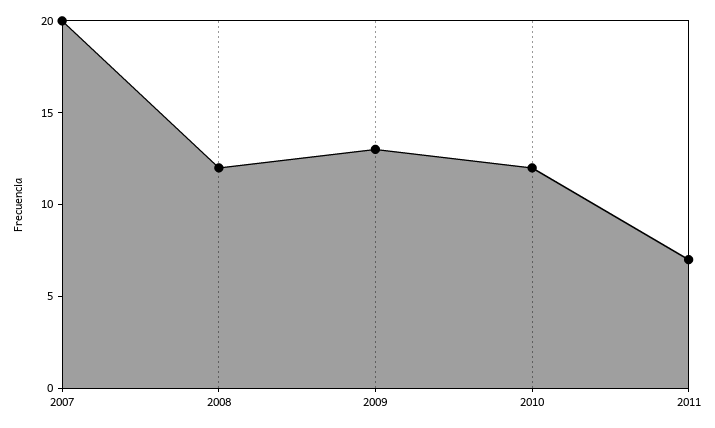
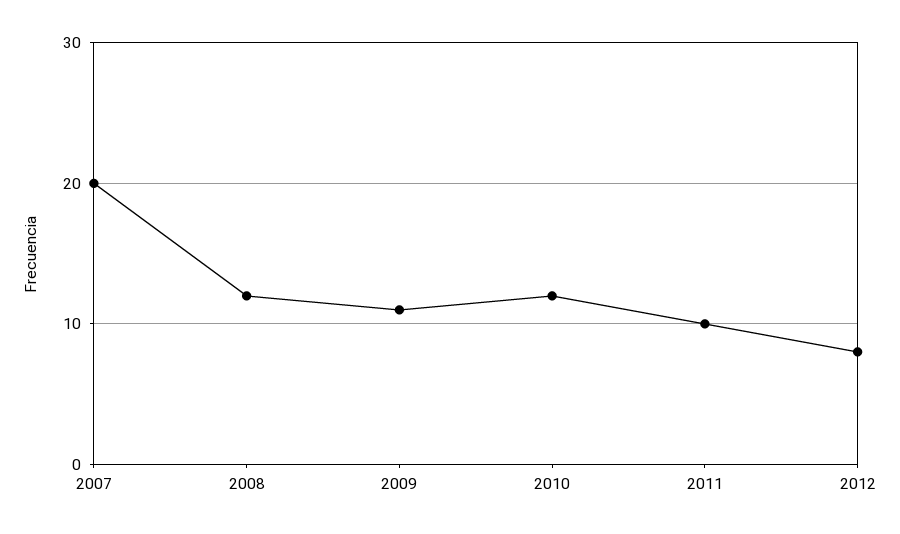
2009: 13 -> 11
2011: 7 -> 10
2012: none -> 8

